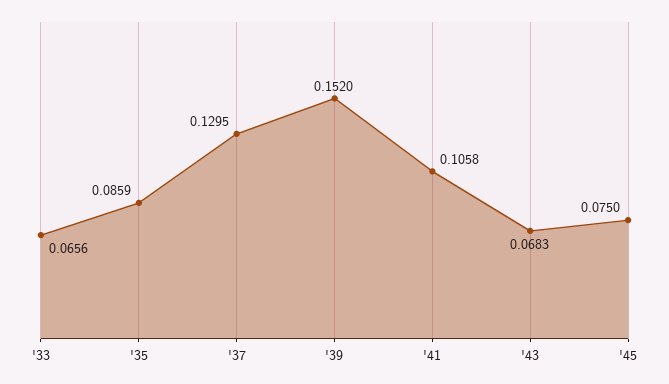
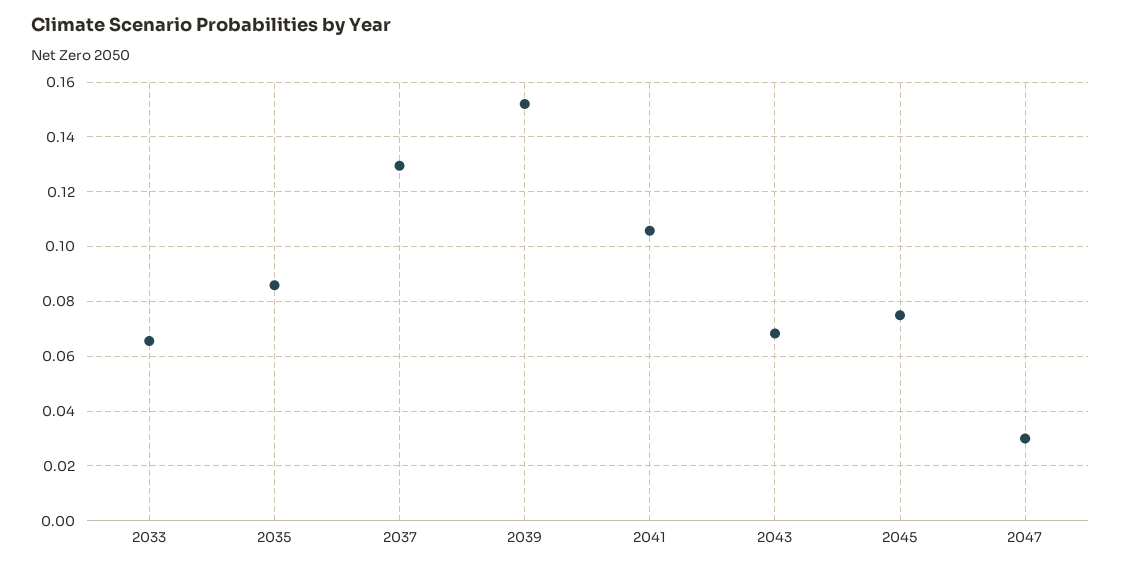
2047: none -> 0.03

